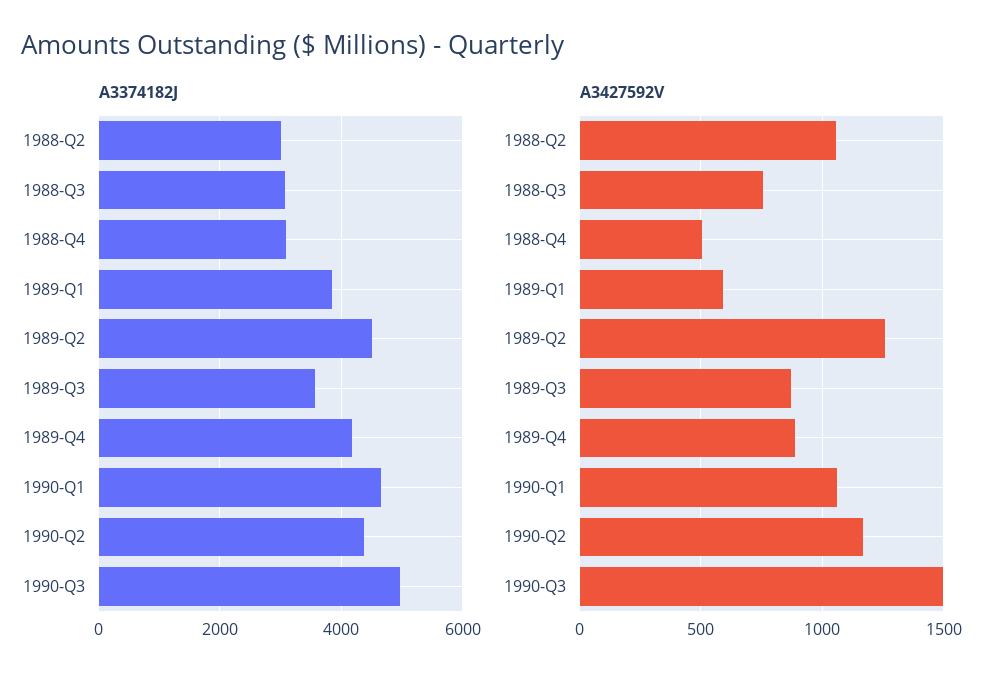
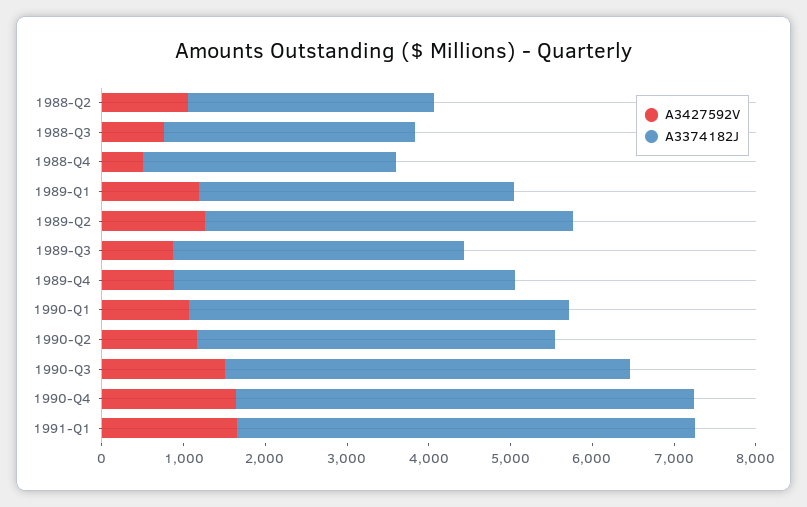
A3427592V, 1989-Q1: 600 -> 1200
A3427592V, 1990-Q4: none -> 1600
A3374182J, 1990-Q4: none -> 5600
A3427592V, 1991-Q1: none -> 1600
A3374182J, 1991-Q1: none -> 5600

